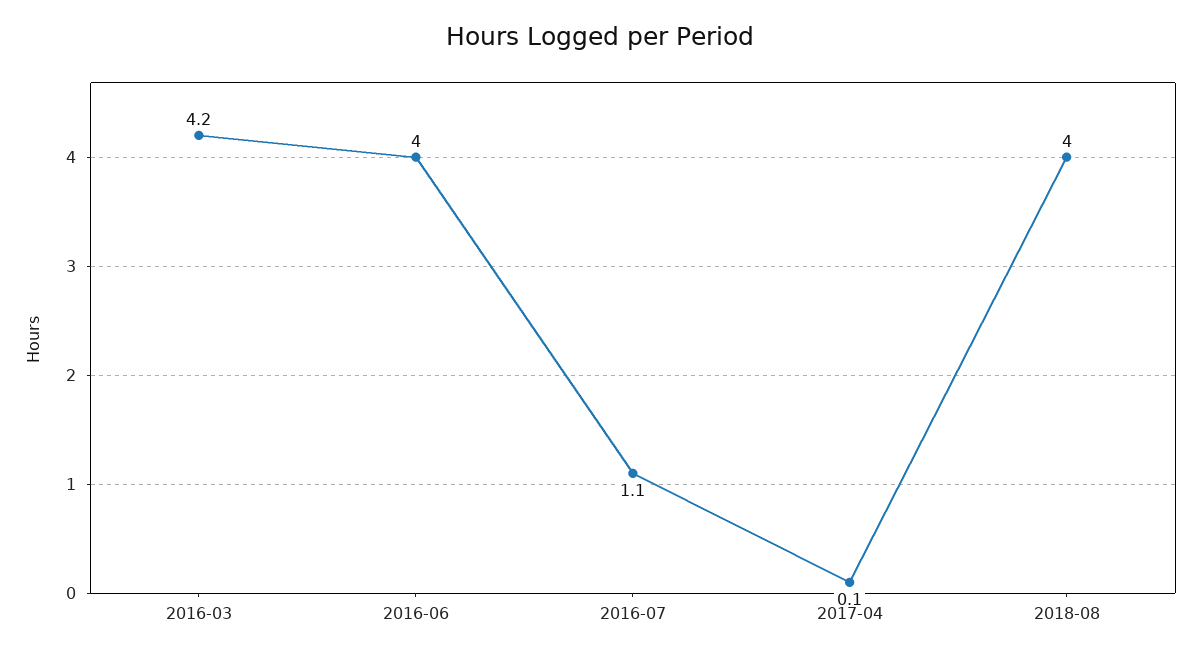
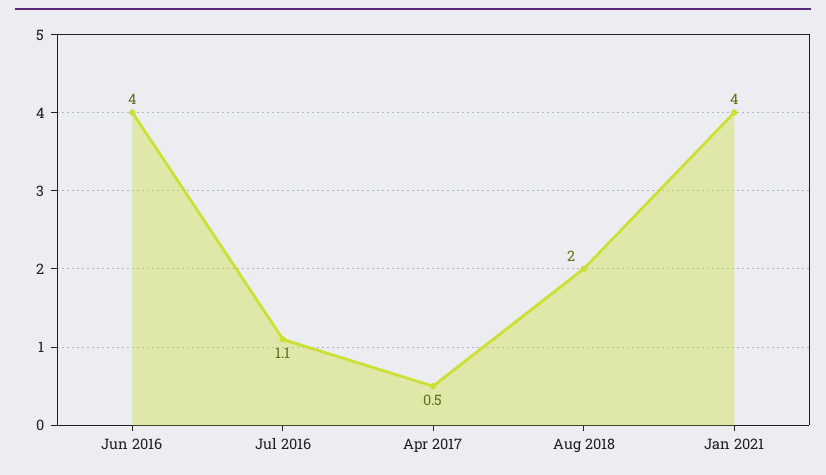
2016-03: 4.2 -> none
2017-04: 0.1 -> 0.5
2018-08: 4 -> 2
Jan 2021: none -> 4

